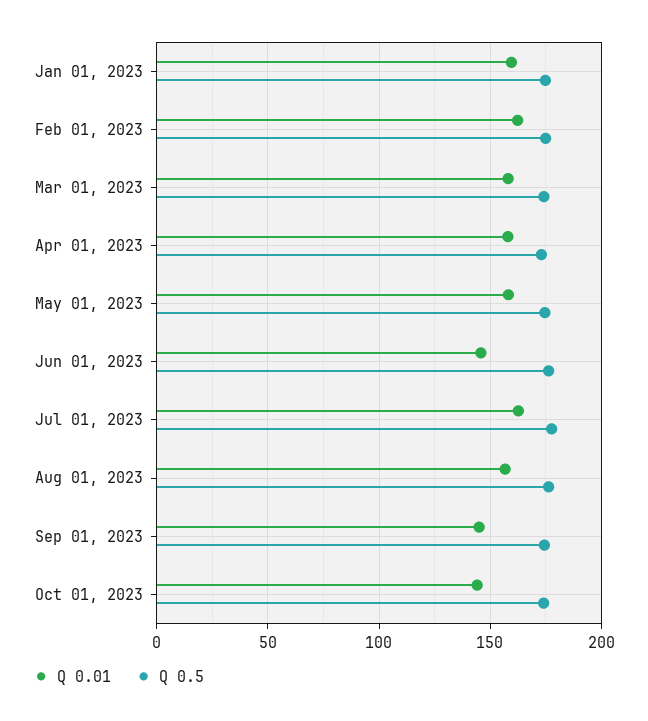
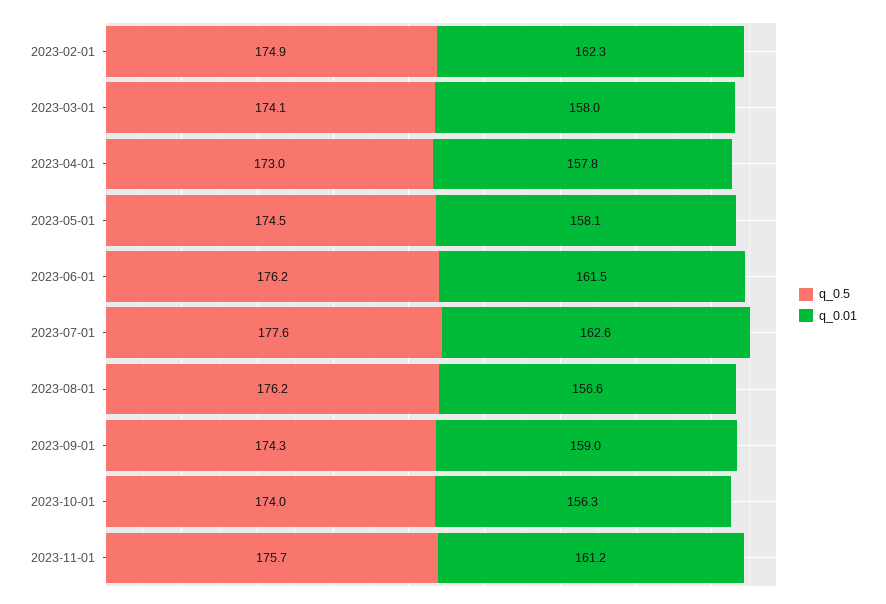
Q 0.01, Jan 01, 2023: 160 -> none
Q 0.5, Jan 01, 2023: 175 -> none
Q 0.01, Jun 01, 2023: 145 -> 161.5
Q 0.01, Sep 01, 2023: 145 -> 159
Q 0.01, Oct 01, 2023: 145 -> 156.3
Q 0.5, 2023-11-01: none -> 175.7
Q 0.01, 2023-11-01: none -> 161.2

